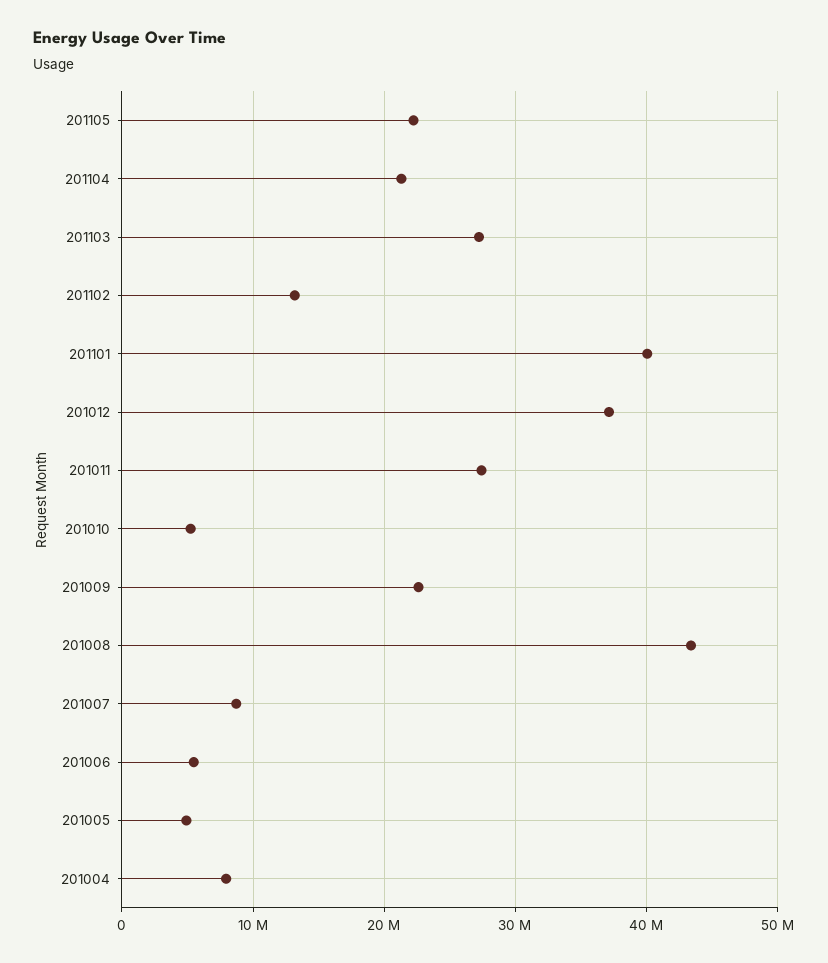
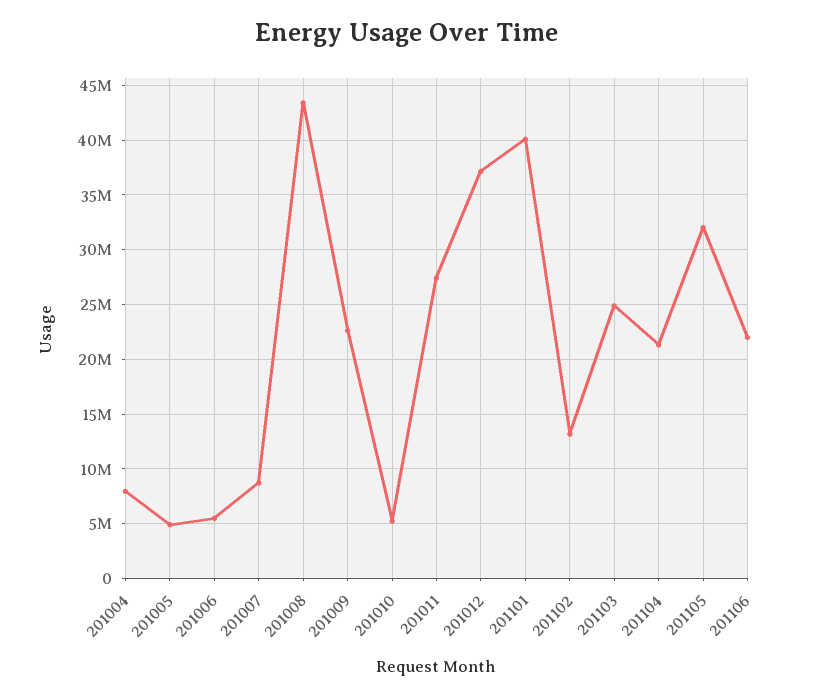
201105: 22000000 -> 32000000
201103: 27000000 -> 25000000
201106: none -> 22000000

